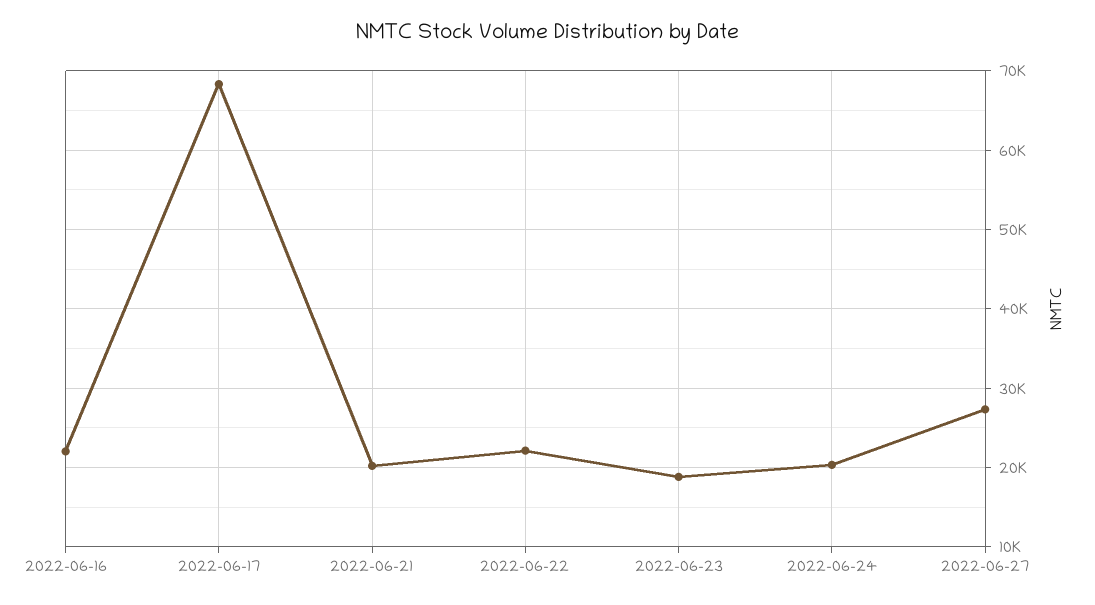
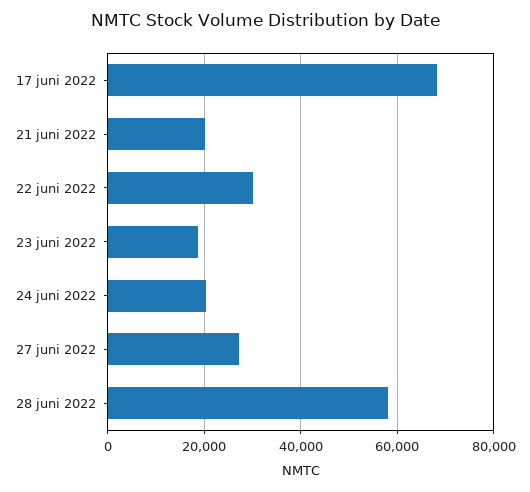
2022-06-16: 22000 -> none
2022-06-22: 22000 -> 30000
28 juni 2022: none -> 58000

